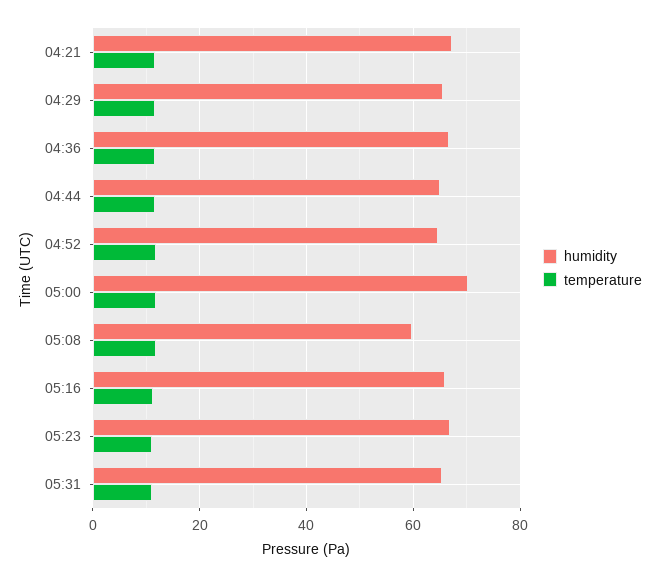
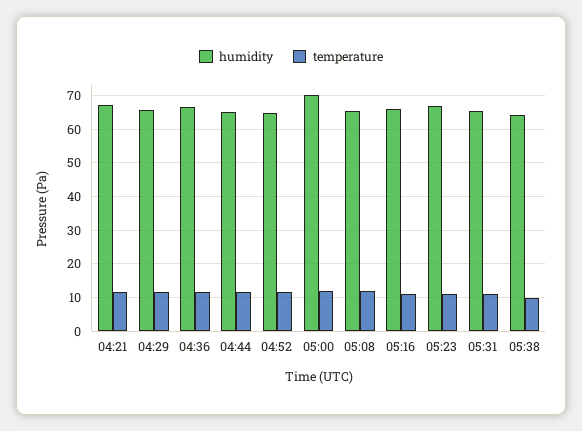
humidity, 05:08: 60 -> 66
humidity, 05:38: none -> 64
temperature, 05:38: none -> 10

